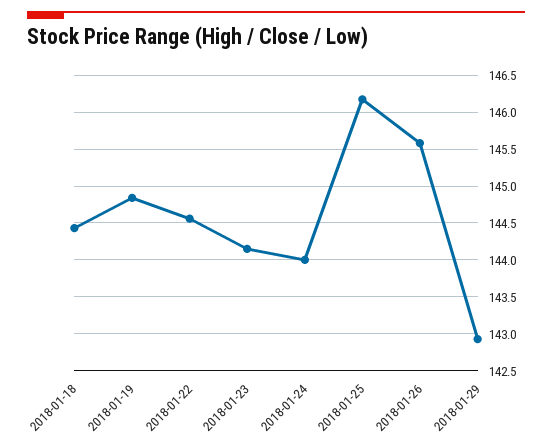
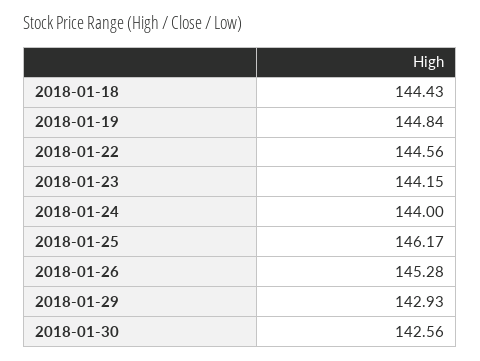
2018-01-26: 145.6 -> 145.28
2018-01-30: none -> 142.56

